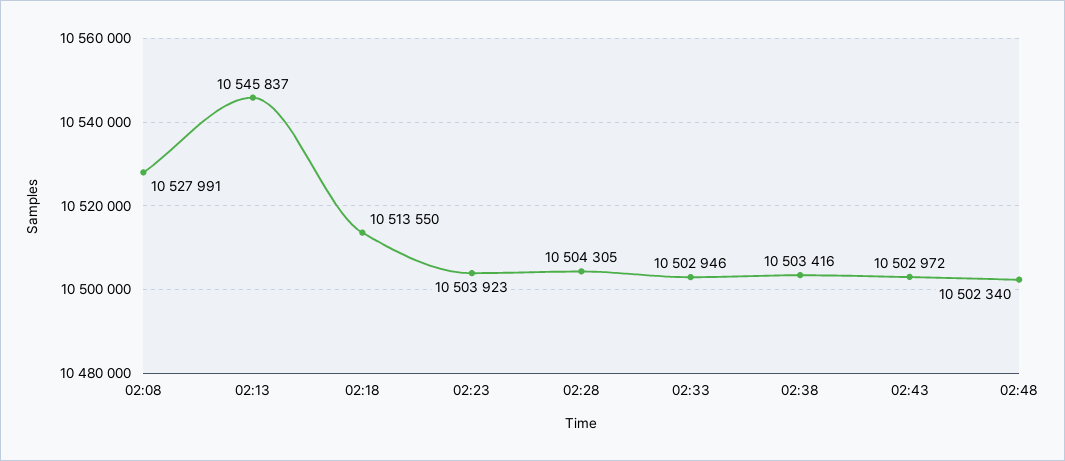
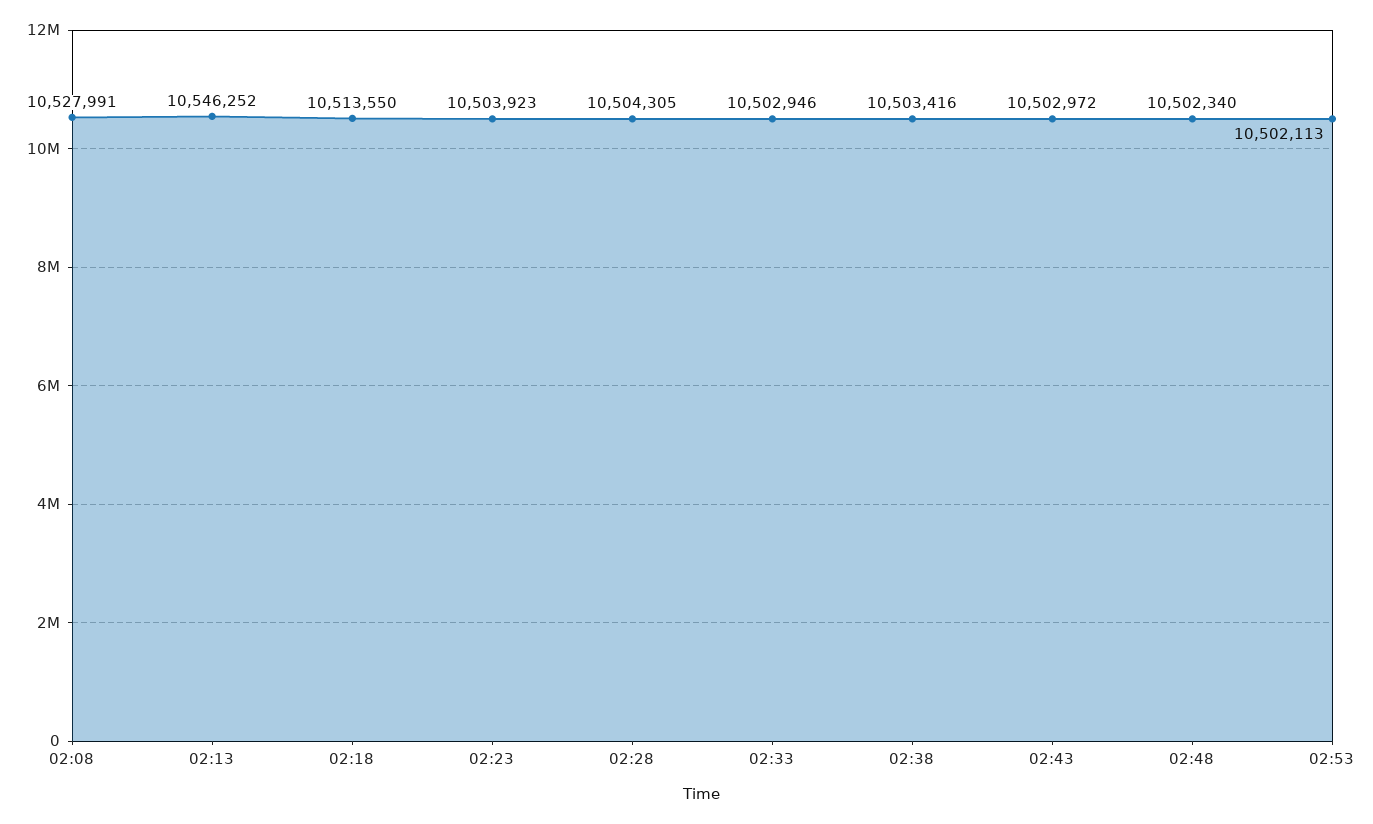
02:13: 10545837 -> 10546252
02:53: none -> 10502113

